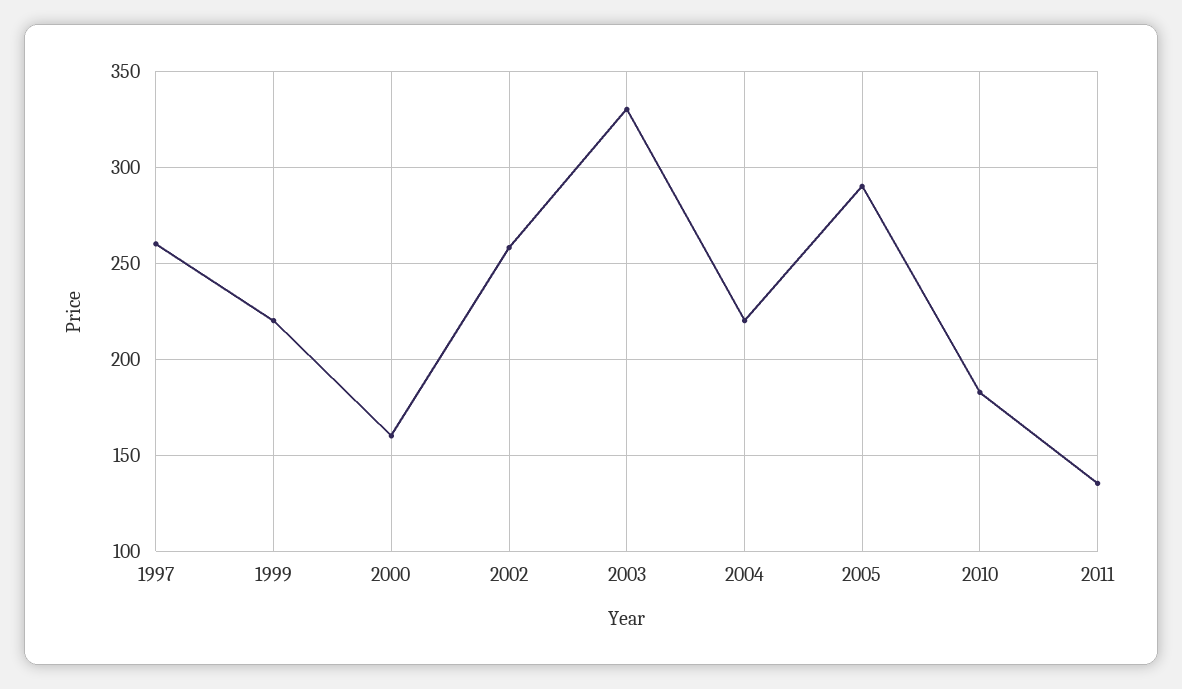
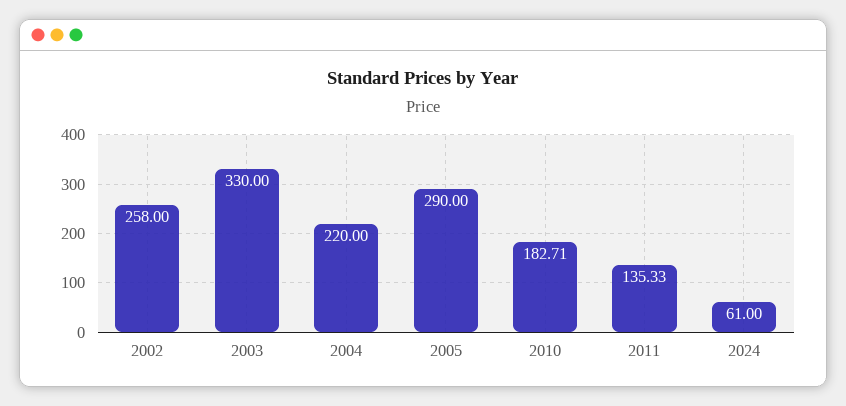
1997: 260 -> none
1999: 220 -> none
2000: 160 -> none
2024: none -> 61

